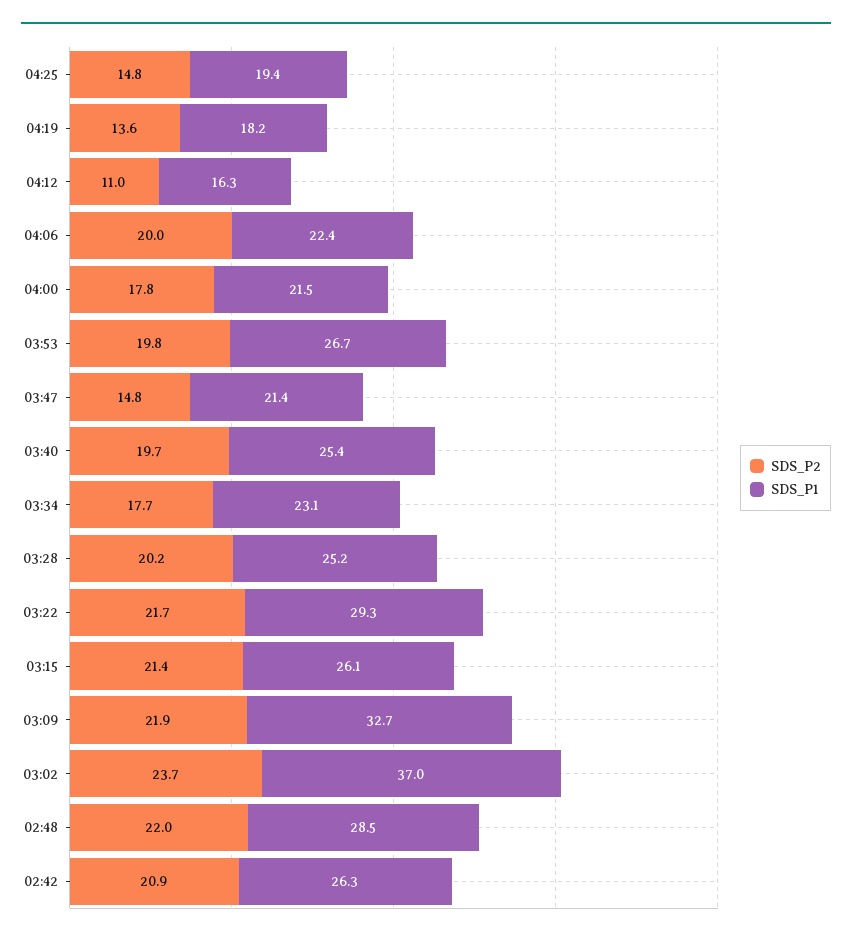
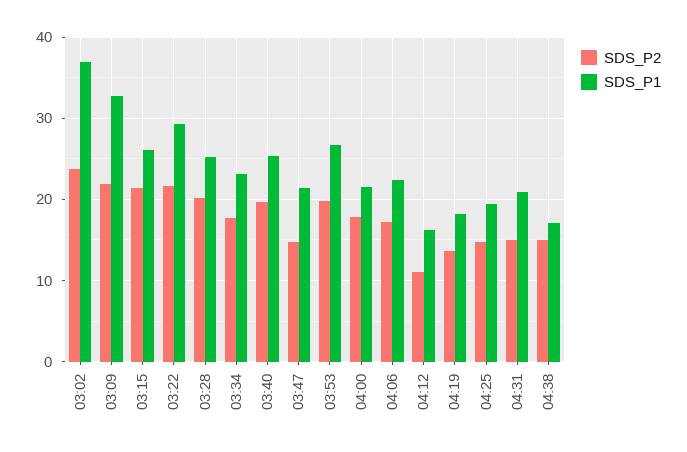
SDS_P2, 04:06: 20 -> 17
SDS_P2, 02:48: 22 -> none
SDS_P1, 02:48: 28.5 -> none
SDS_P2, 02:42: 20.9 -> none
SDS_P1, 02:42: 26.3 -> none
SDS_P2, 04:31: none -> 15
SDS_P1, 04:31: none -> 21
SDS_P2, 04:38: none -> 15
SDS_P1, 04:38: none -> 17

